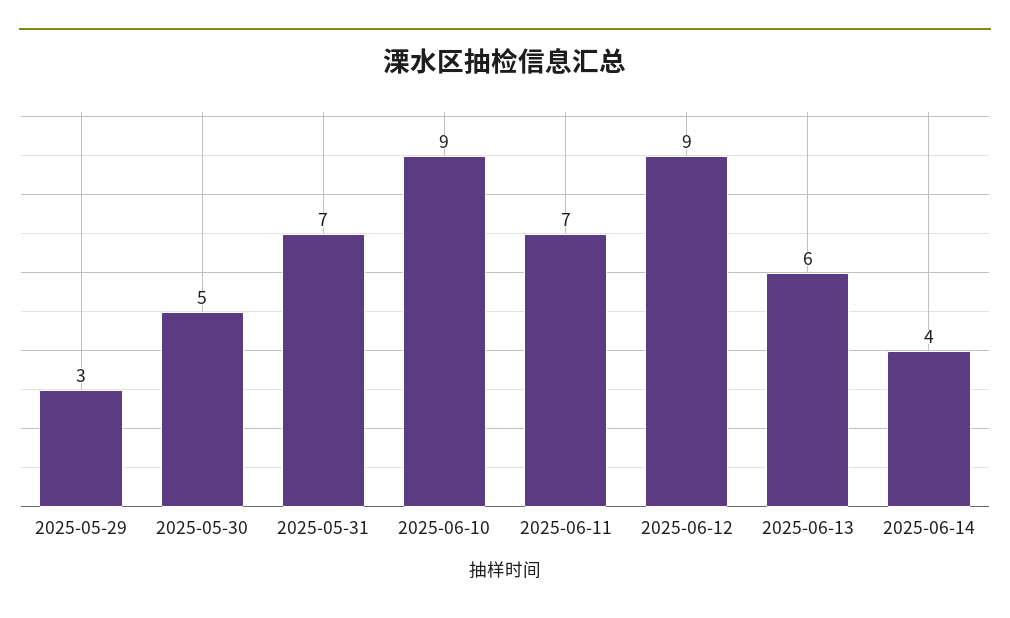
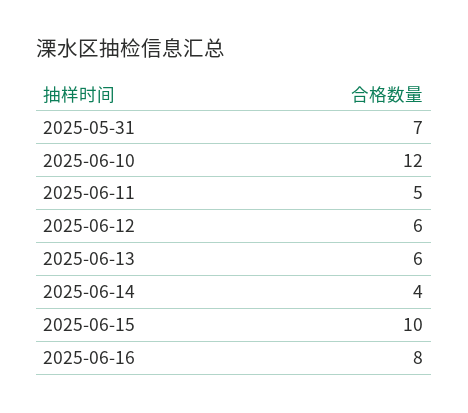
2025-05-29: 3 -> none
2025-05-30: 5 -> none
2025-06-10: 9 -> 12
2025-06-11: 7 -> 5
2025-06-12: 9 -> 6
2025-06-15: none -> 10
2025-06-16: none -> 8

